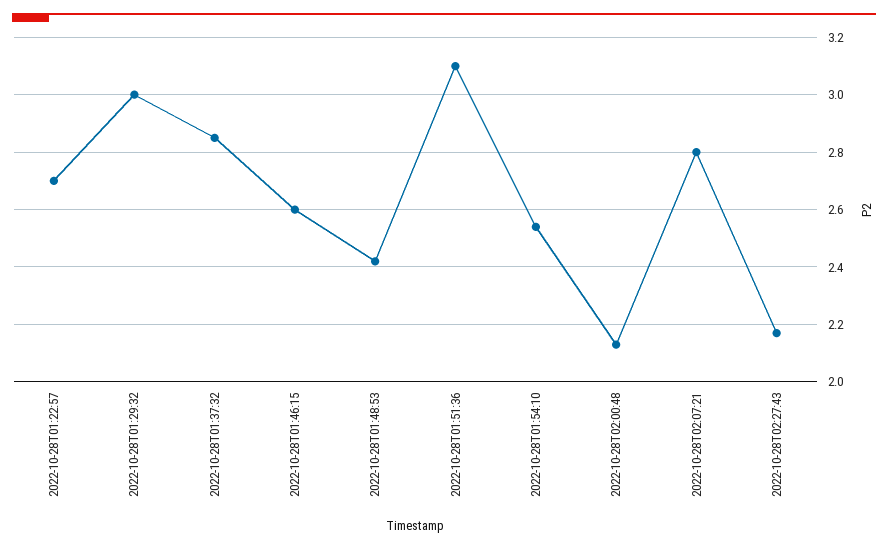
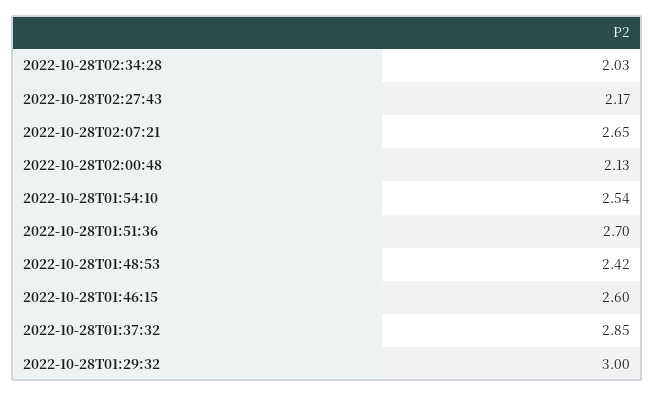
2022-10-28T01:22:57: 2.7 -> none
2022-10-28T01:51:36: 3.1 -> 2.7
2022-10-28T02:07:21: 2.8 -> 2.65
2022-10-28T02:34:28: none -> 2.03

